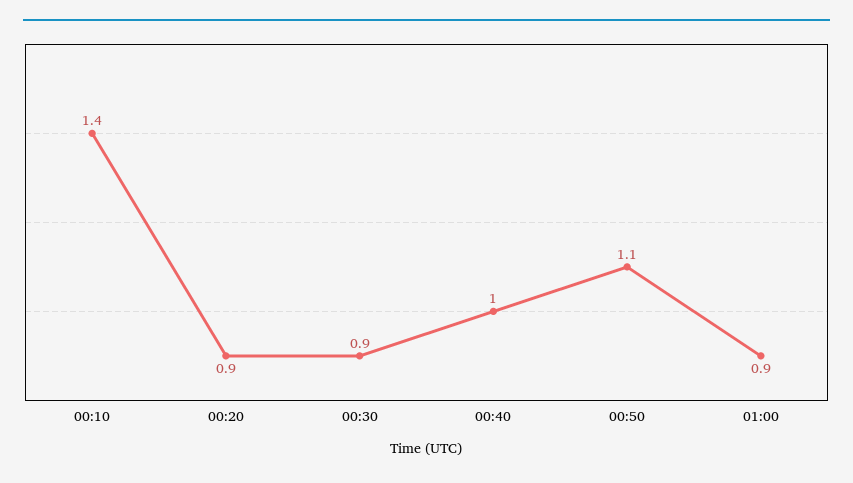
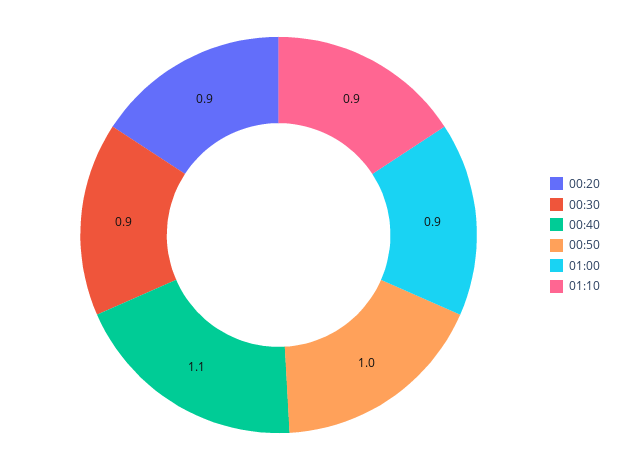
00:10: 1.4 -> none
00:40: 1 -> 1.1
00:50: 1.1 -> 1
01:10: none -> 0.9

